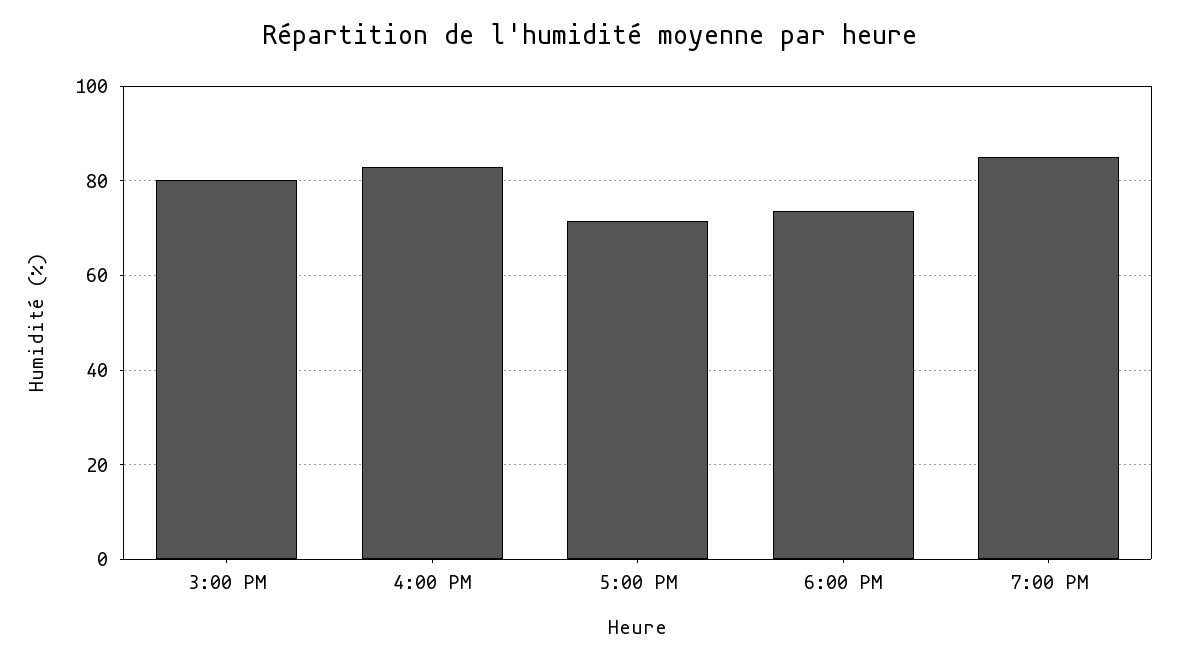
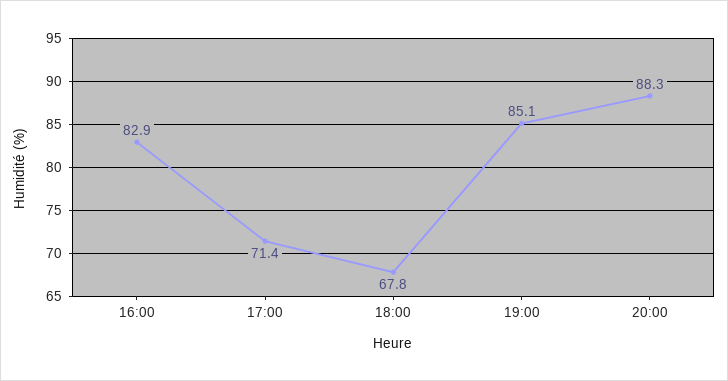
3:00 PM: 80 -> none
6:00 PM: 74 -> 67.8
20:00: none -> 88.3

